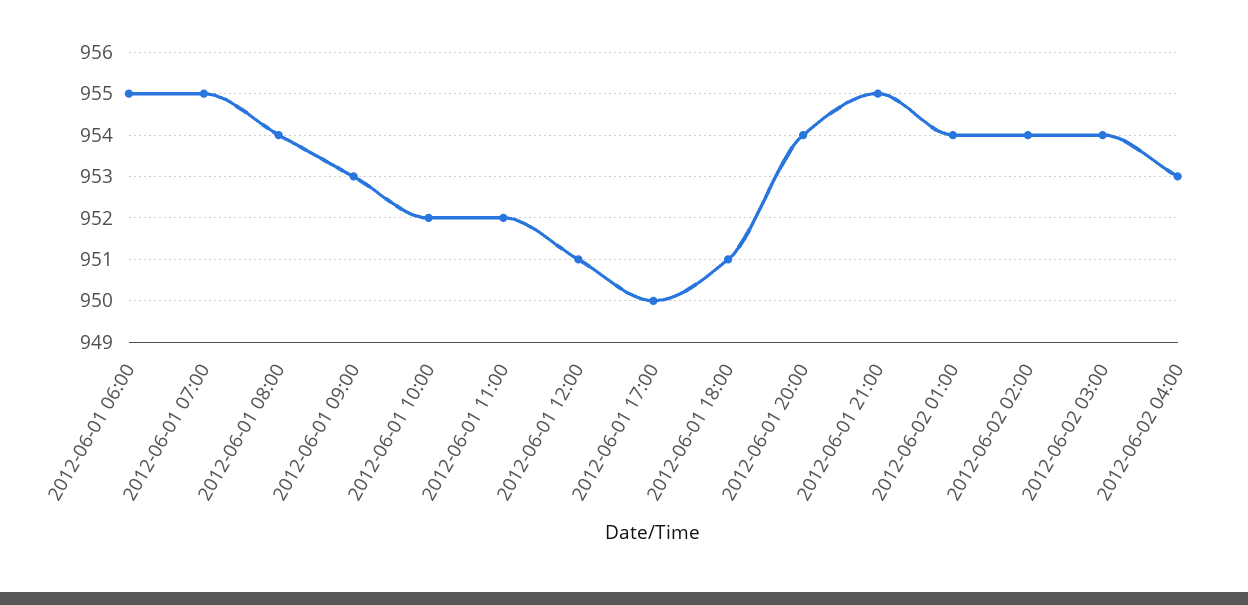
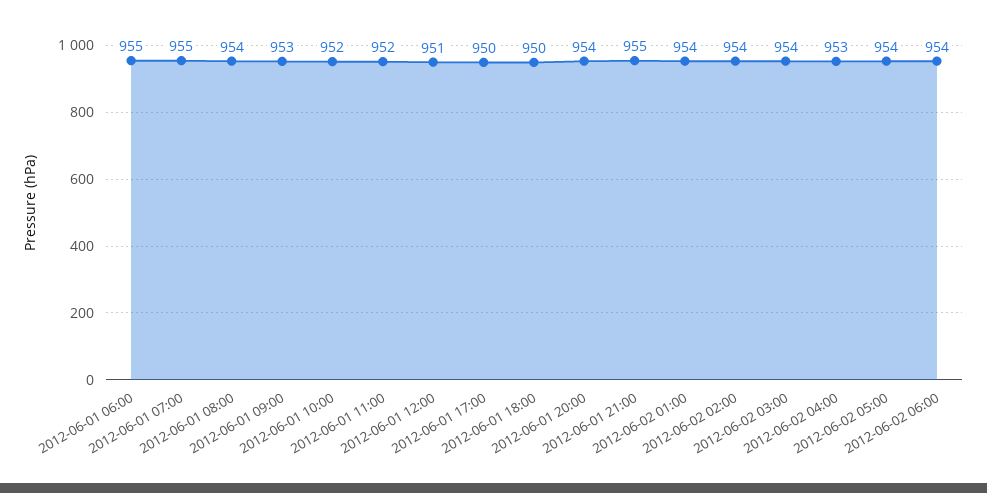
2012-06-01 18:00: 951 -> 950
2012-06-02 05:00: none -> 954
2012-06-02 06:00: none -> 954

